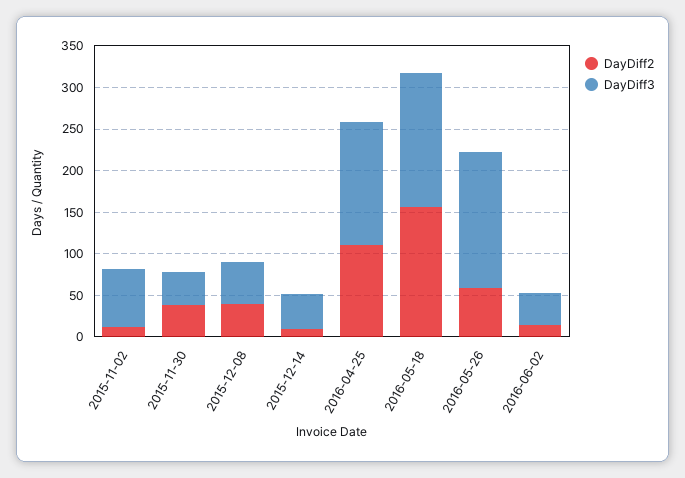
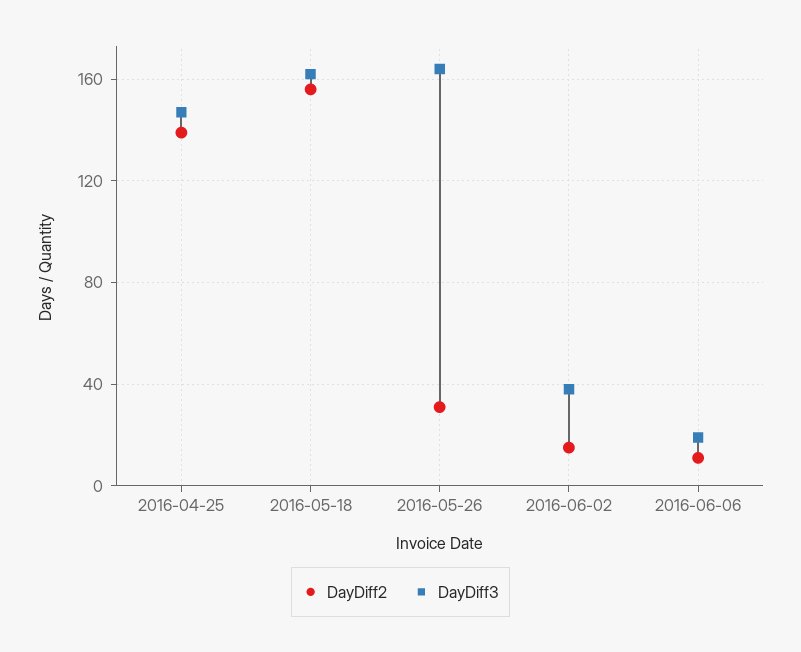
DayDiff2, 2015-11-02: 10 -> none
DayDiff3, 2015-11-02: 70 -> none
DayDiff2, 2015-11-30: 40 -> none
DayDiff3, 2015-11-30: 40 -> none
DayDiff2, 2015-12-08: 40 -> none
DayDiff3, 2015-12-08: 50 -> none
DayDiff2, 2015-12-14: 10 -> none
DayDiff3, 2015-12-14: 40 -> none
DayDiff2, 2016-04-25: 110 -> 140
DayDiff2, 2016-05-26: 60 -> 30
DayDiff2, 2016-06-06: none -> 10
DayDiff3, 2016-06-06: none -> 20

